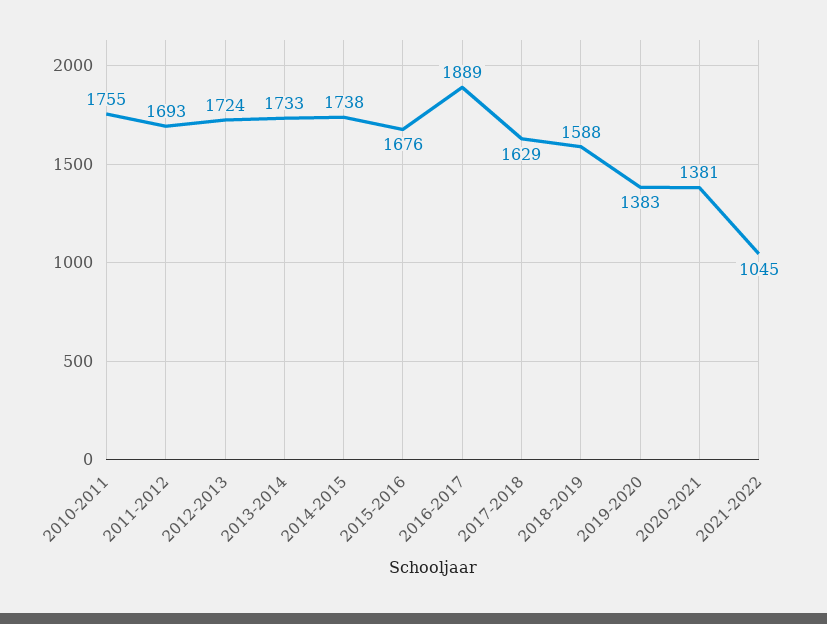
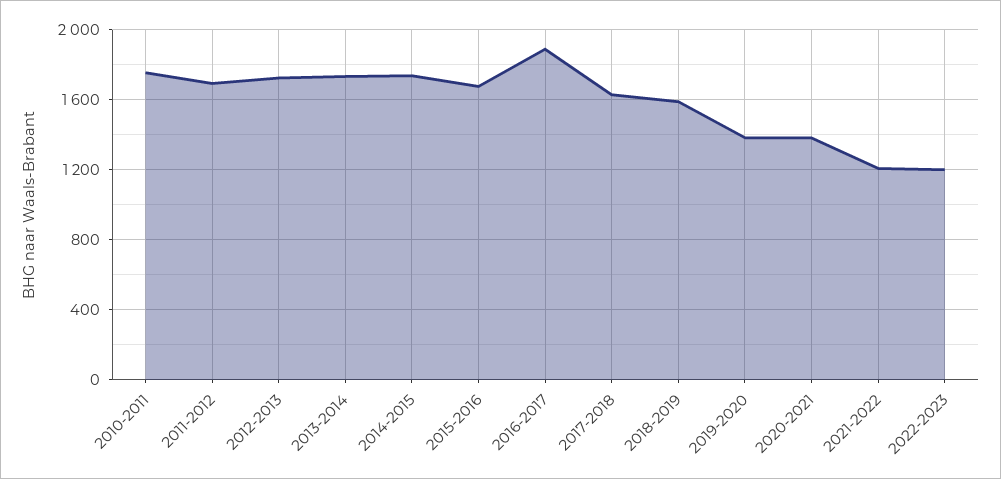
2021-2022: 1045 -> 1200
2022-2023: none -> 1200

